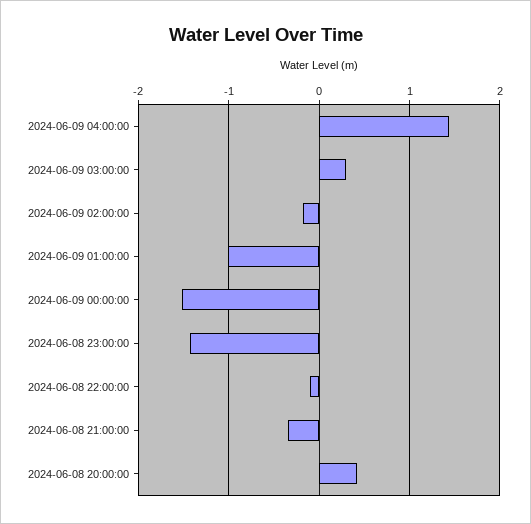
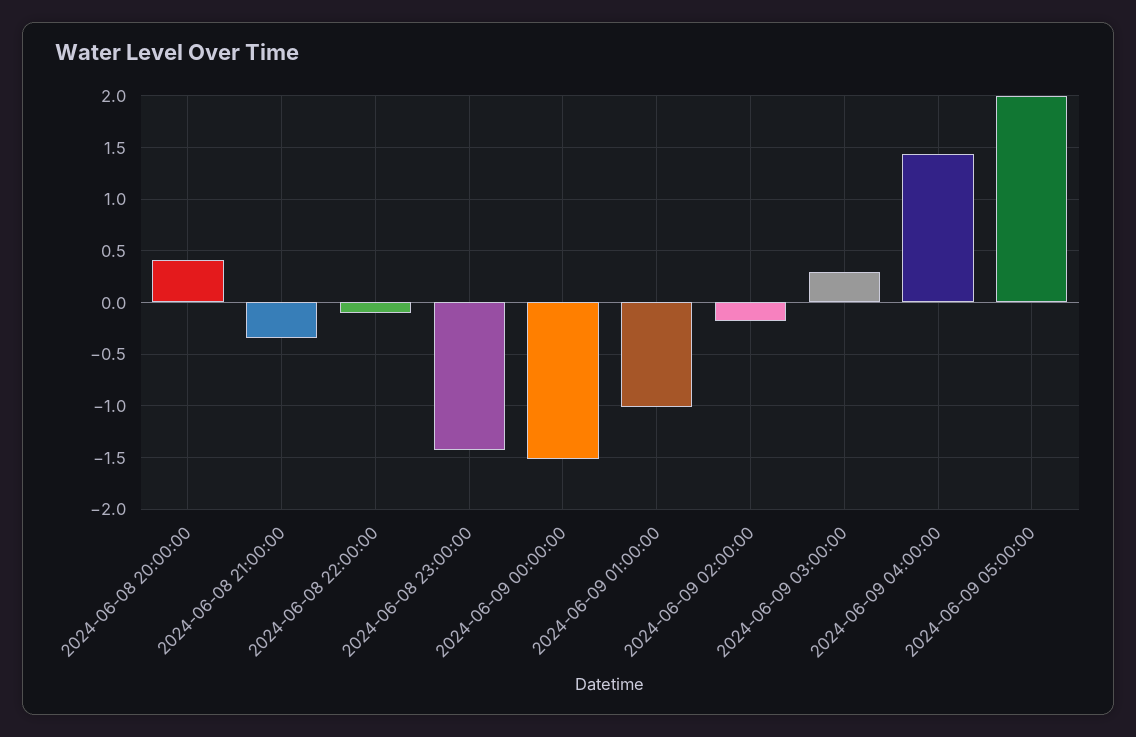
2024-06-09 05:00:00: none -> 2

